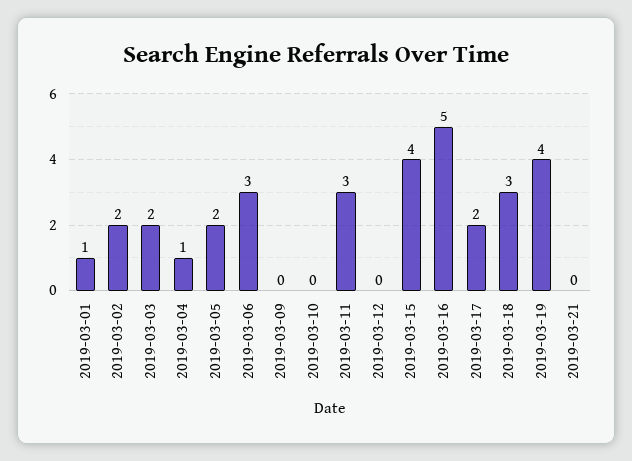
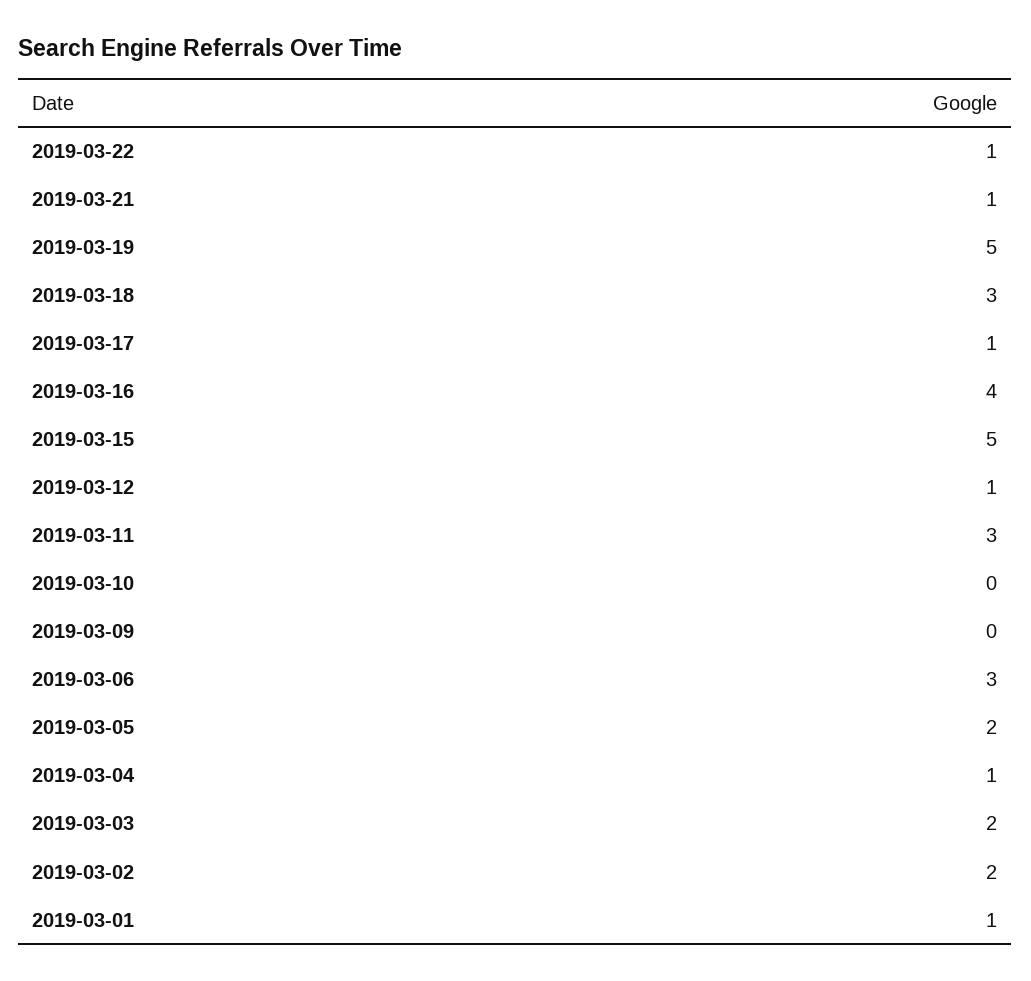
2019-03-12: 0 -> 1
2019-03-15: 4 -> 5
2019-03-16: 5 -> 4
2019-03-17: 2 -> 1
2019-03-19: 4 -> 5
2019-03-21: 0 -> 1
2019-03-22: none -> 1

